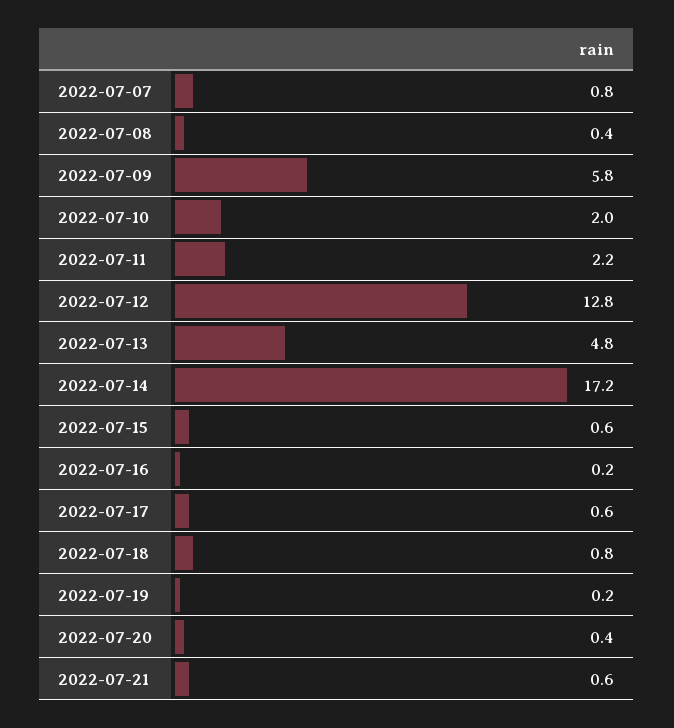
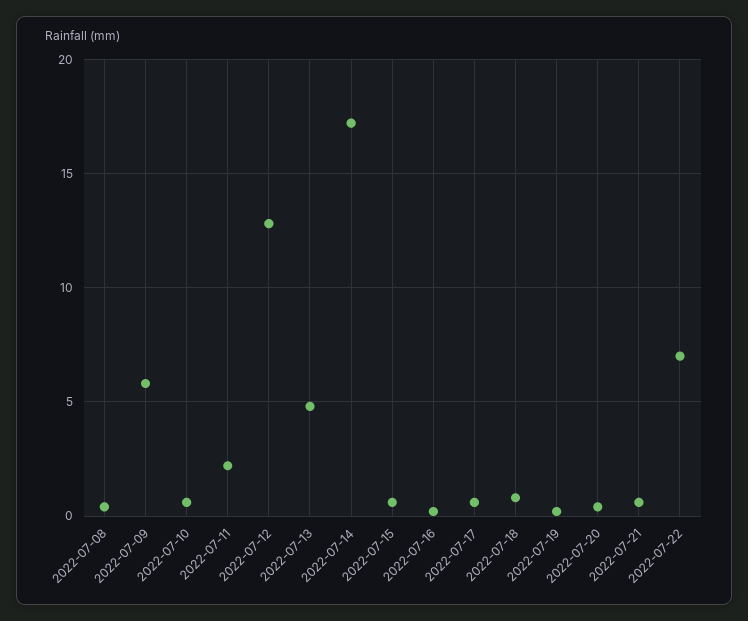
2022-07-07: 0.8 -> none
2022-07-10: 2 -> 0.5
2022-07-22: none -> 7

